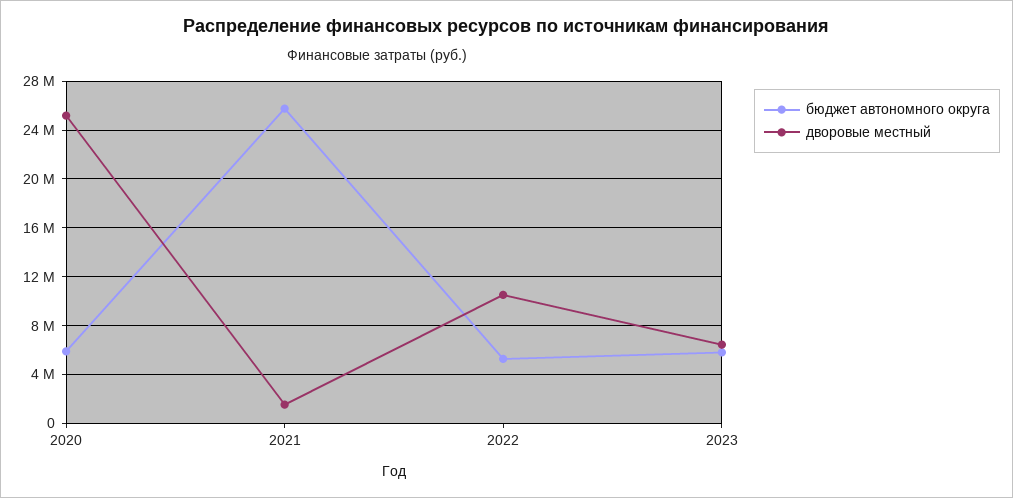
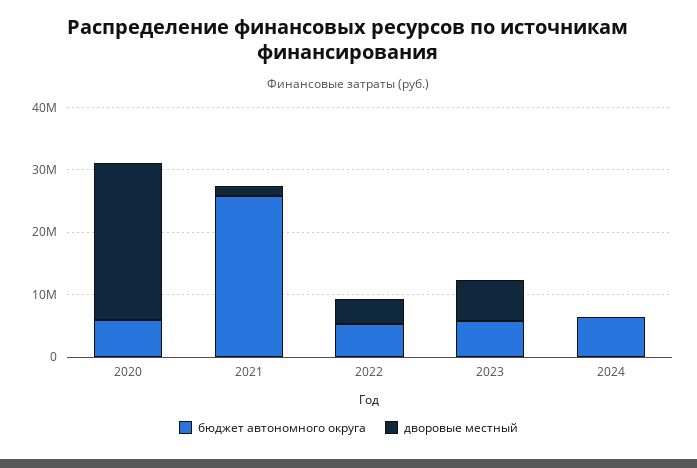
дворовые местный, 2022: 10500000 -> 4000000
бюджет автономного округа, 2024: none -> 6000000
дворовые местный, 2024: none -> 0

